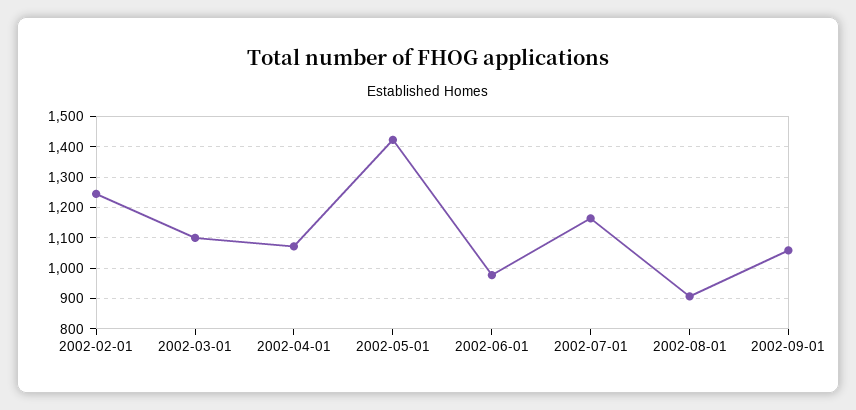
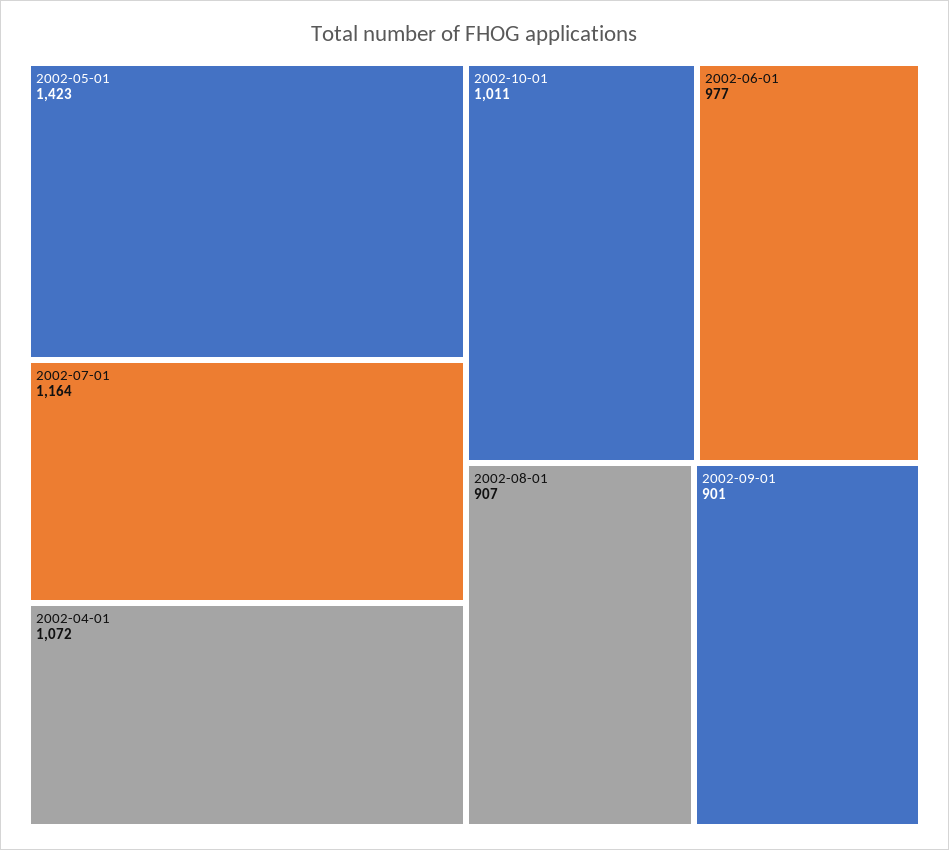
2002-02-01: 1240 -> none
2002-03-01: 1100 -> none
2002-09-01: 1060 -> 901
2002-10-01: none -> 1011

